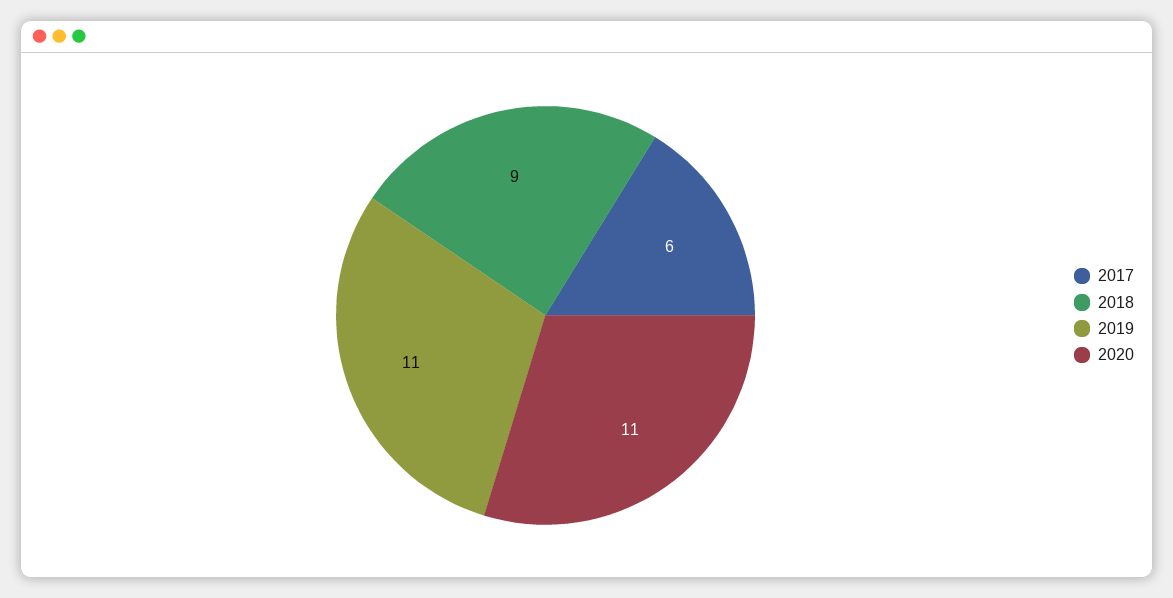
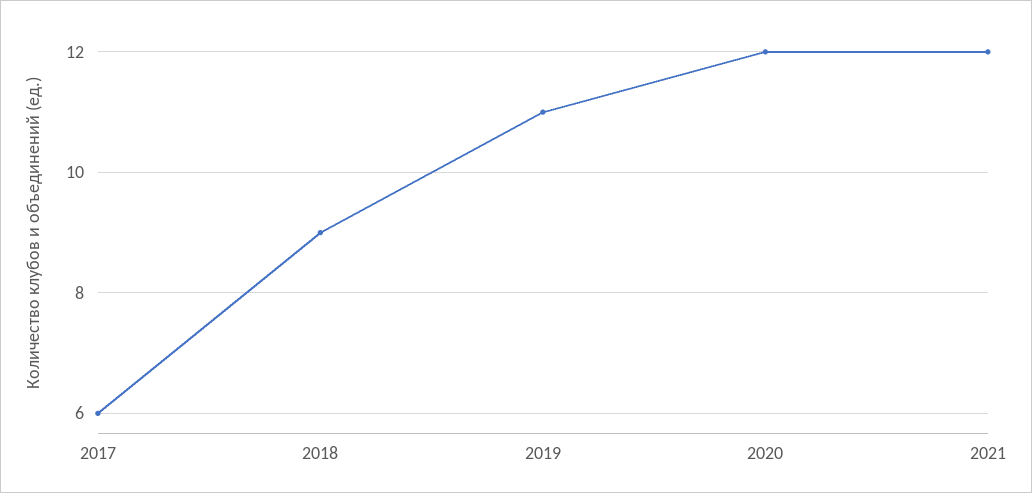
2020: 11 -> 12
2021: none -> 12

